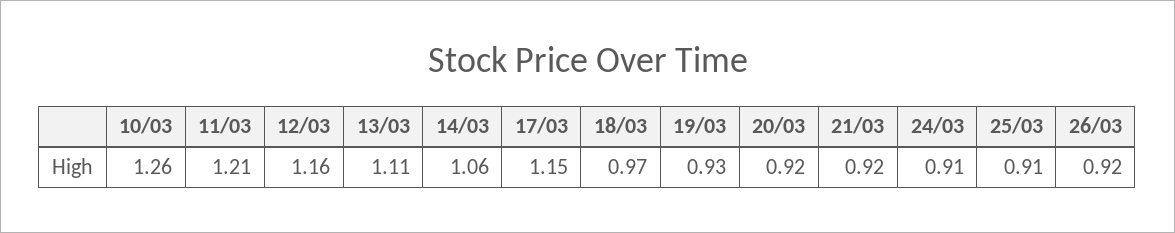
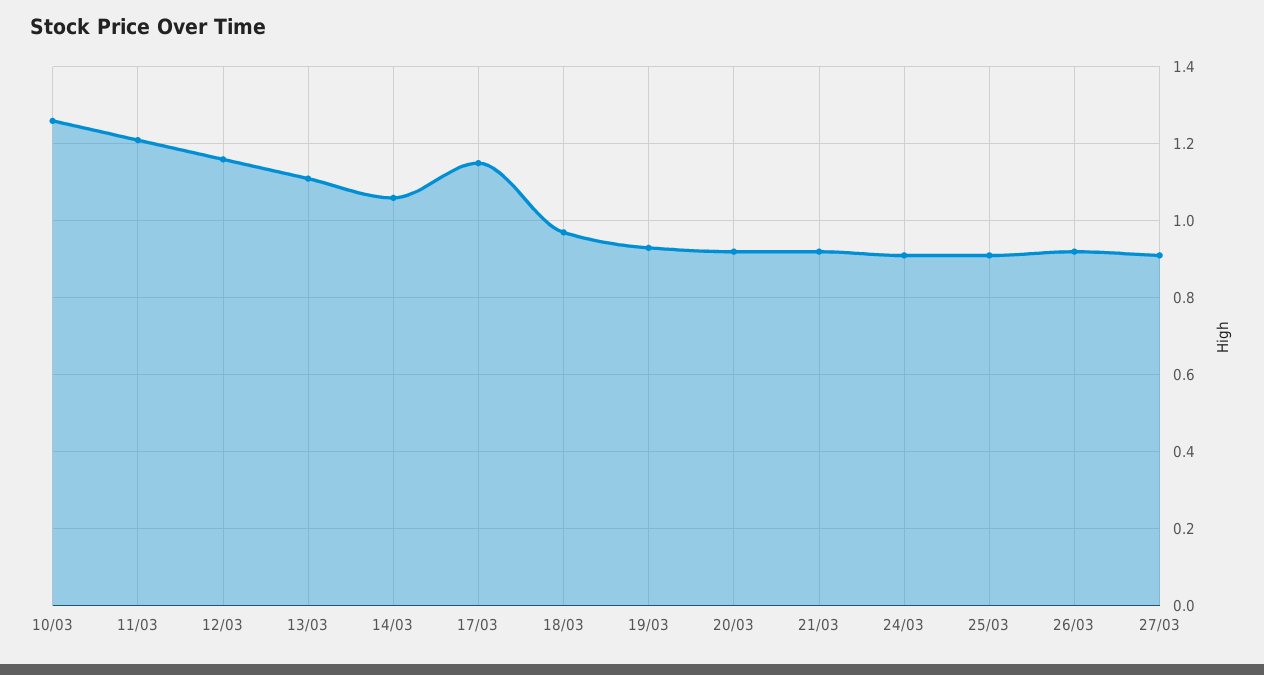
27/03: none -> 0.9

